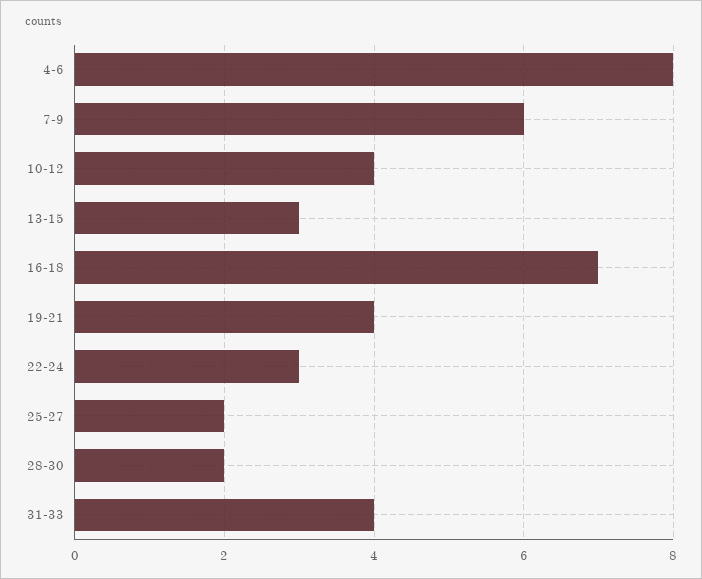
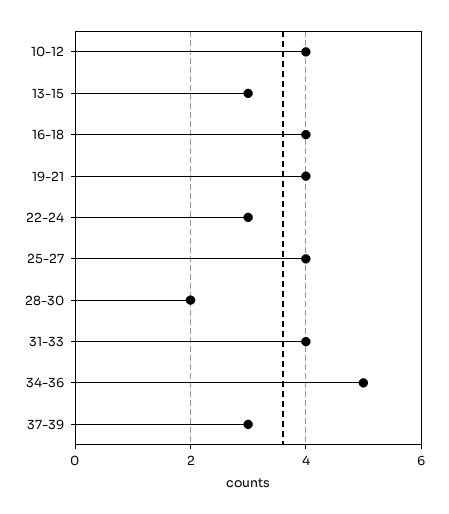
4-6: 8 -> none
7-9: 6 -> none
16-18: 7 -> 4
25-27: 2 -> 4
34-36: none -> 5
37-39: none -> 3

